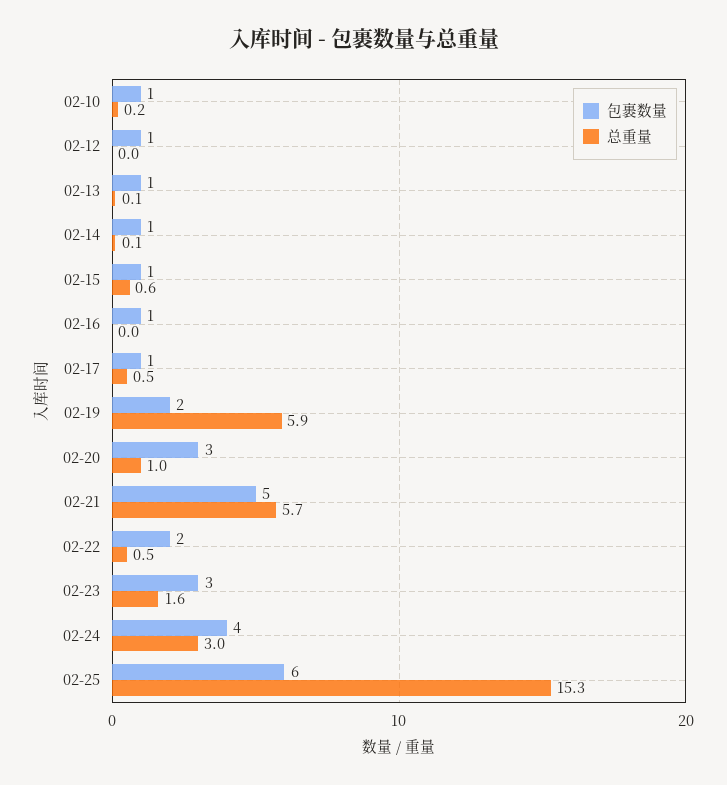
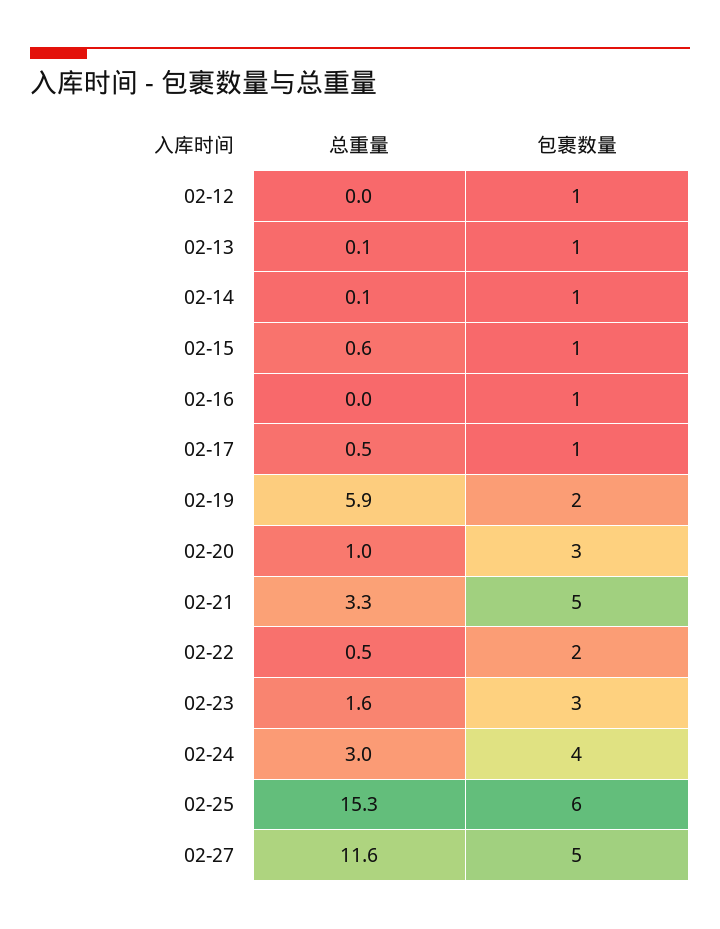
包裹数量, 02-10: 1 -> none
总重量, 02-10: 0.2 -> none
总重量, 02-21: 5.7 -> 3.3
总重量, 02-27: none -> 11.6
包裹数量, 02-27: none -> 5

